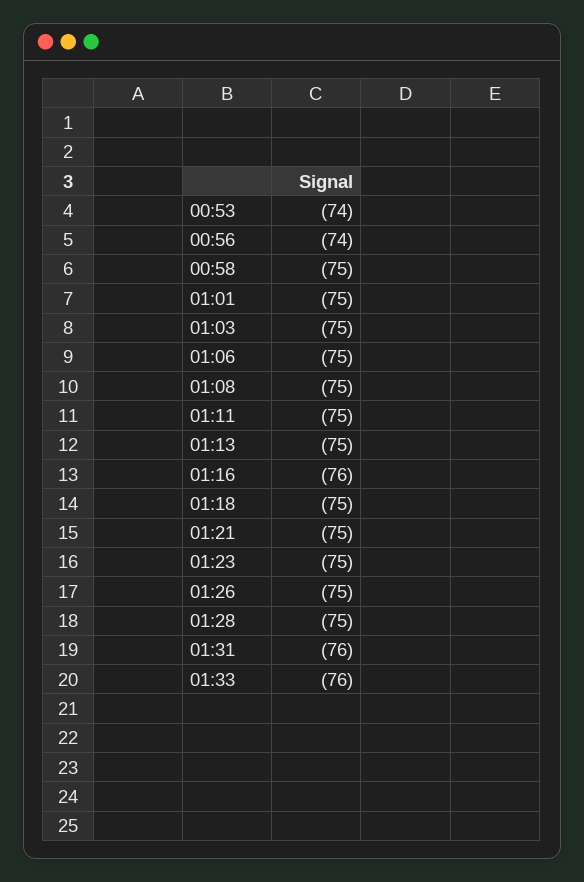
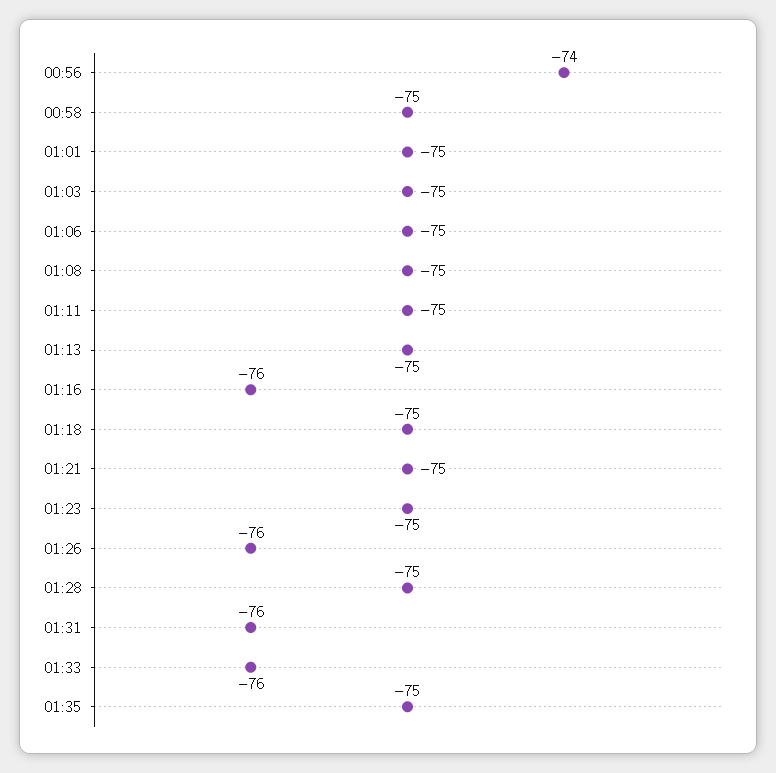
00:53: -74 -> none
01:26: -75 -> -76
01:35: none -> -75

